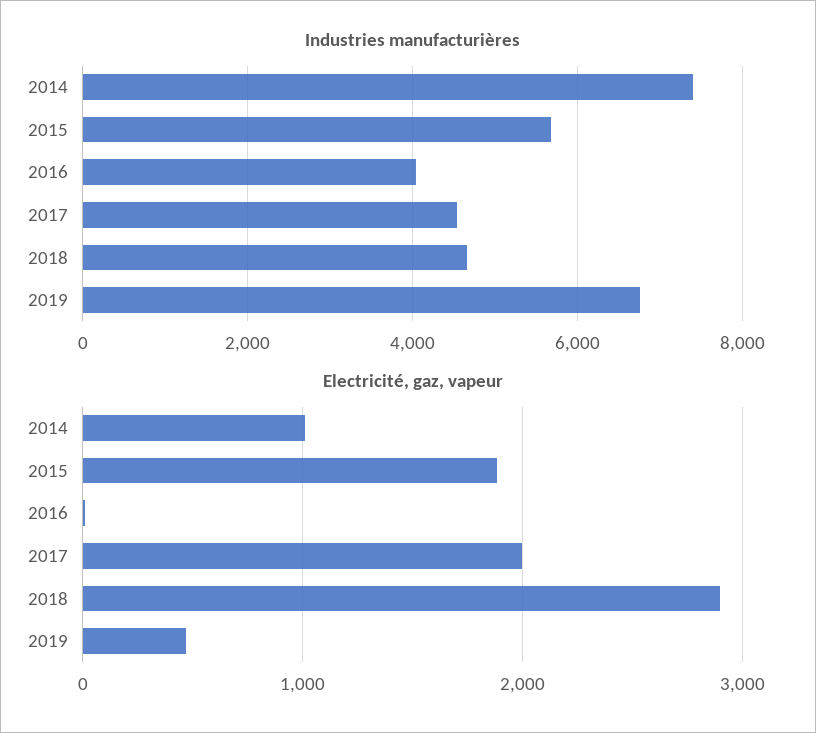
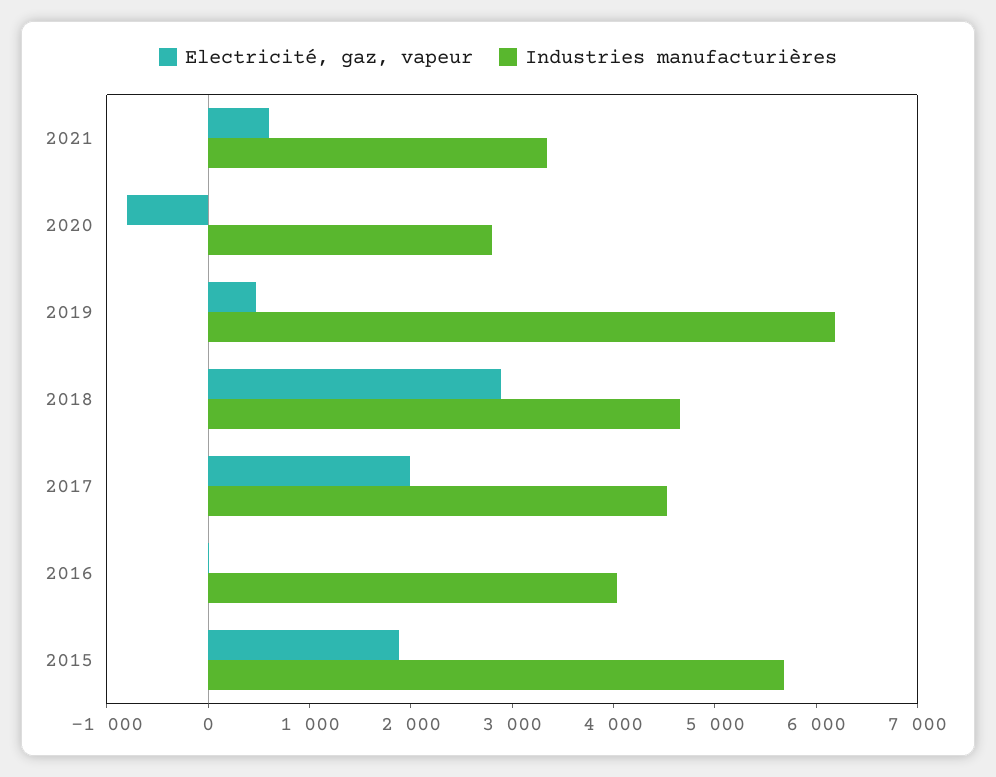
Industries manufacturières, 2014: 7400 -> none
Industries manufacturières, 2019: 6800 -> 6200
Electricité, gaz, vapeur, 2014: 1000 -> none
Electricité, gaz, vapeur, 2021: none -> 600
Industries manufacturières, 2021: none -> 3400
Electricité, gaz, vapeur, 2020: none -> -800
Industries manufacturières, 2020: none -> 2800

